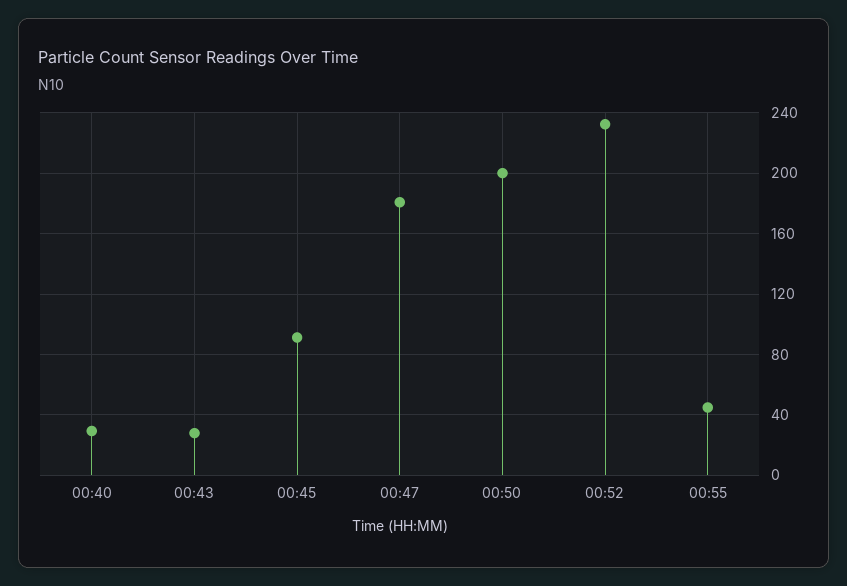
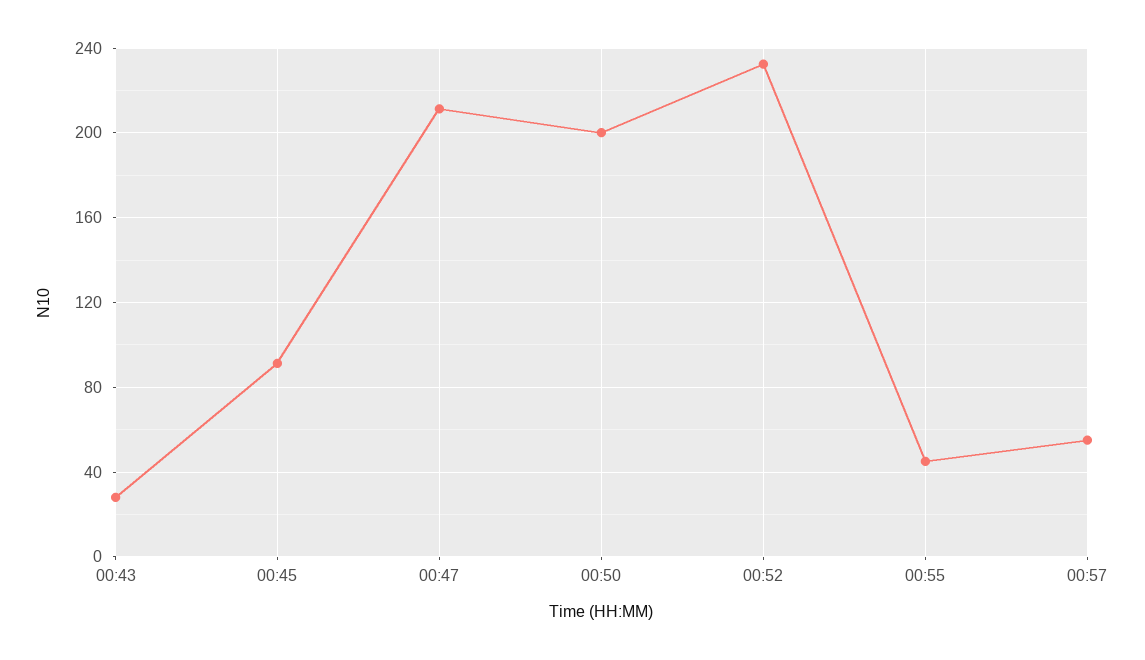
00:40: 30 -> none
00:47: 180 -> 210
00:57: none -> 55

